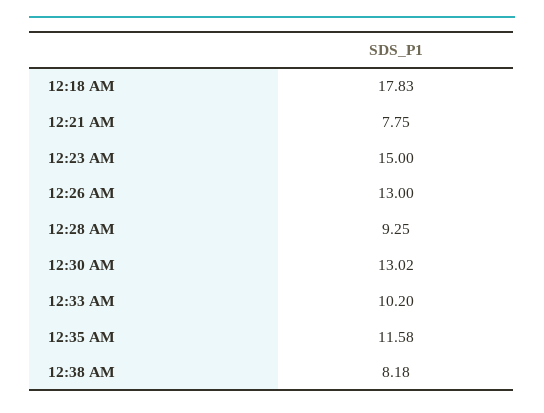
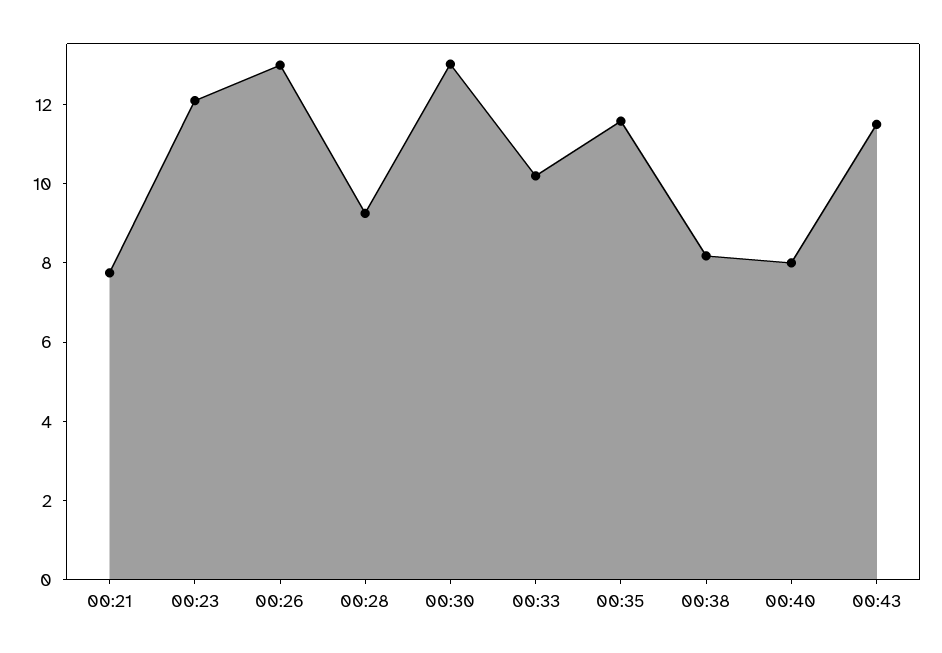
12:18 AM: 17.83 -> none
12:23 AM: 15 -> 12
00:40: none -> 8
00:43: none -> 11.5

